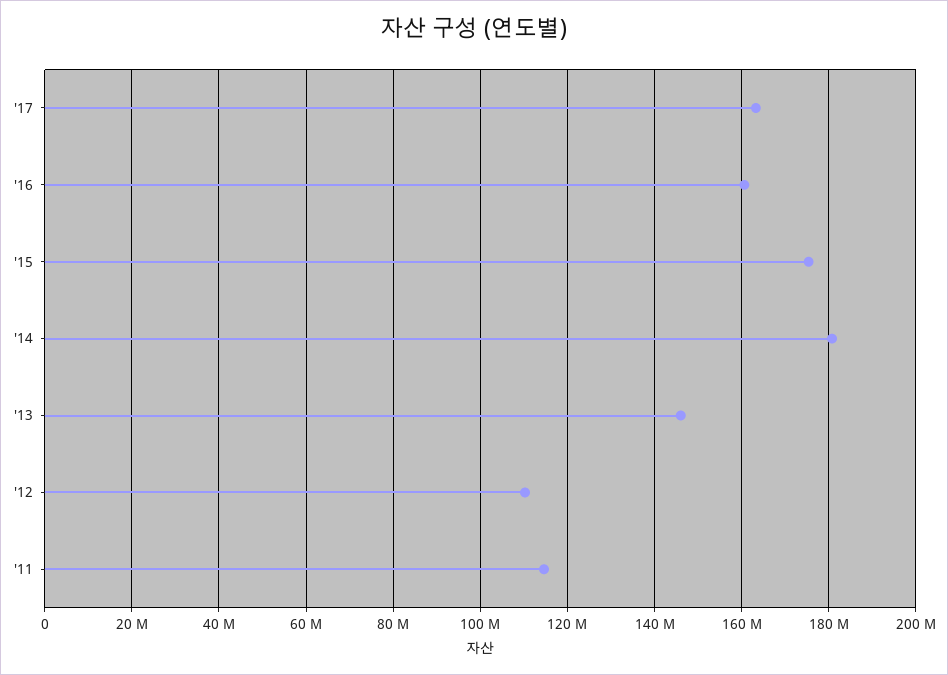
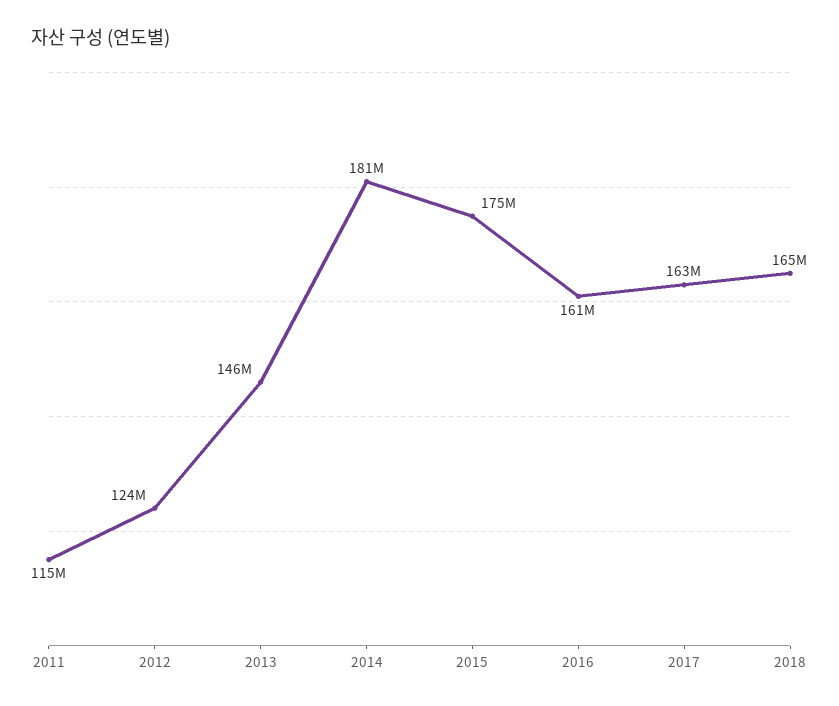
'12: 110000000 -> 124000000
2018: none -> 165000000

